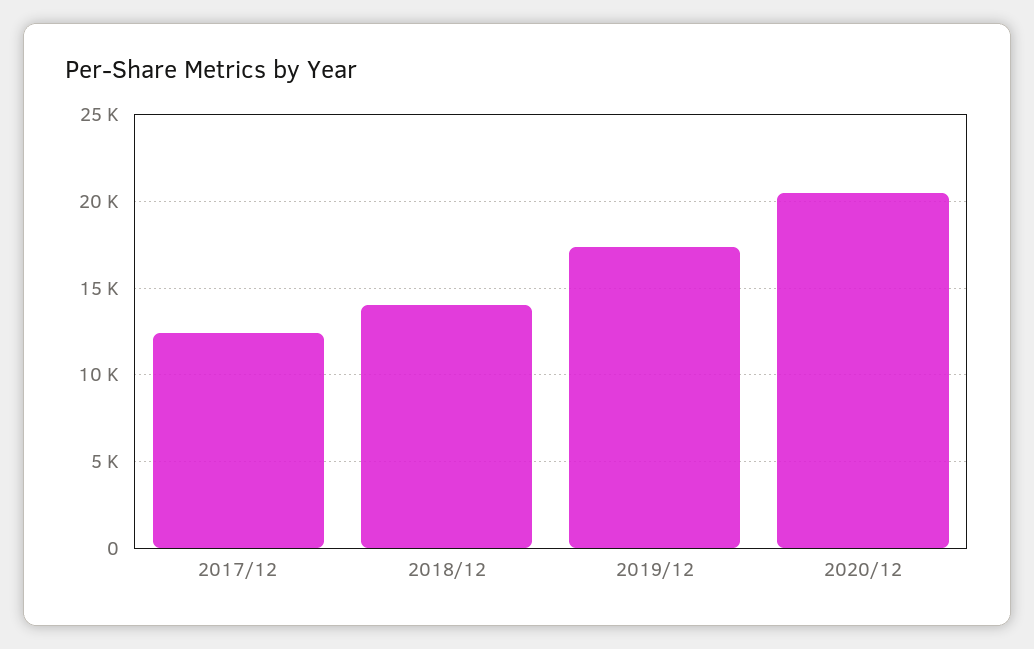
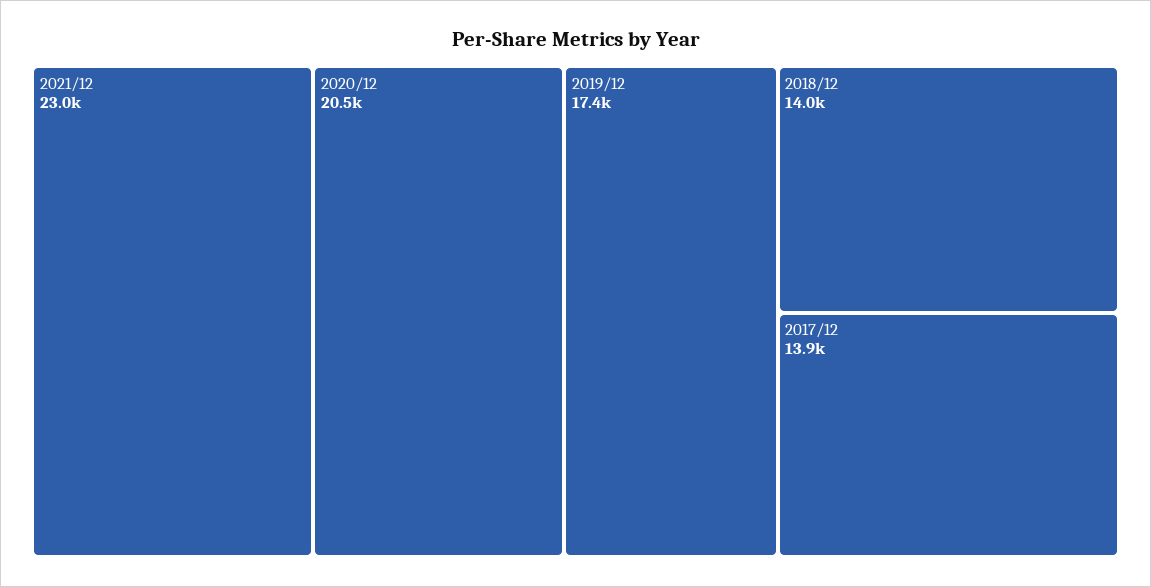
2017/12: 12500 -> 13900
2021/12: none -> 23000

